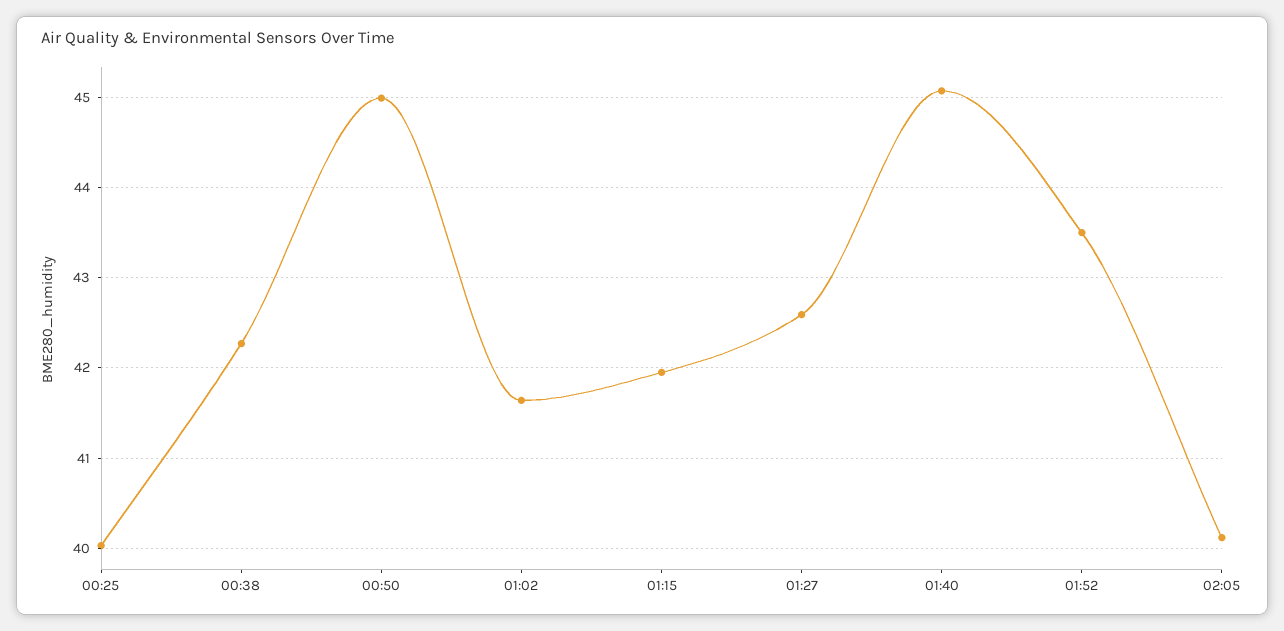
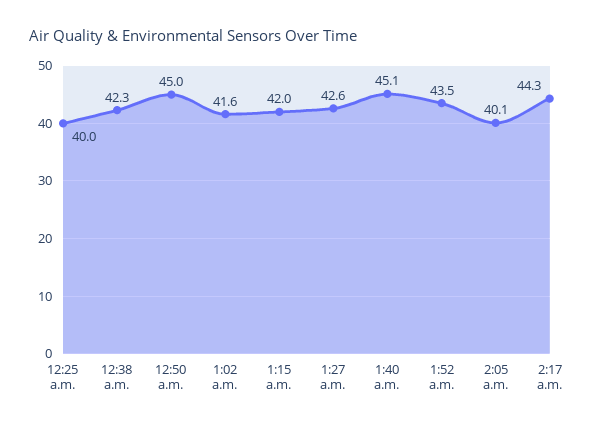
2:17 a.m.: none -> 44.3

